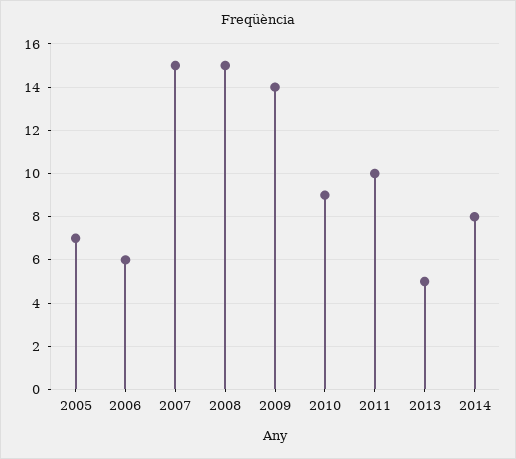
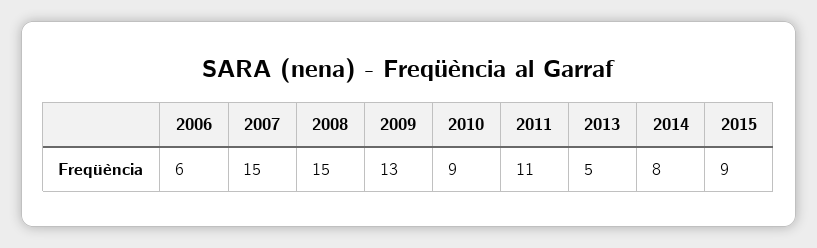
2005: 7 -> none
2009: 14 -> 13
2011: 10 -> 11
2015: none -> 9

